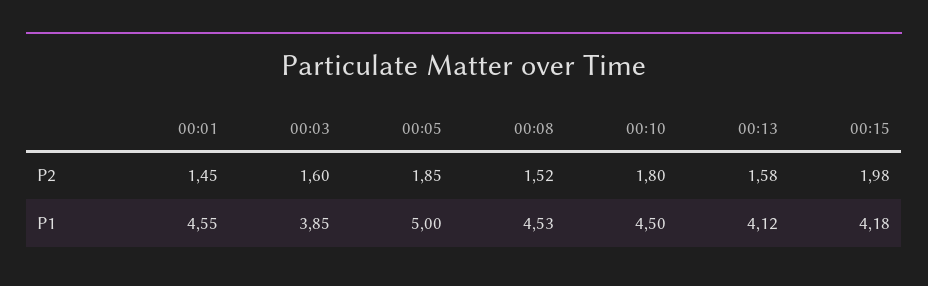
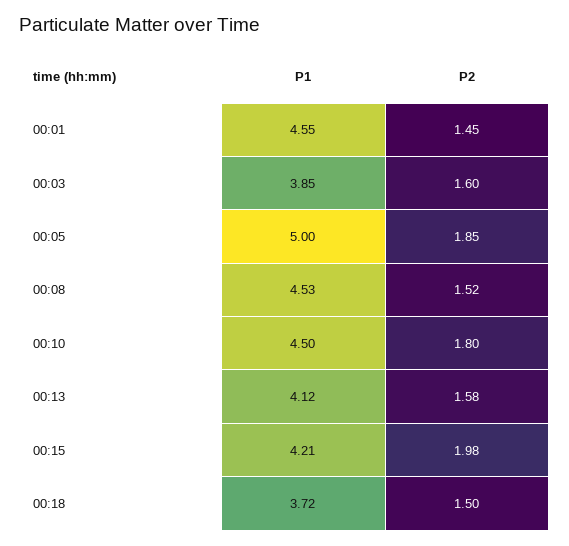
00:15, P1: 4.18 -> 4.21
00:18, P1: none -> 3.72
00:18, P2: none -> 1.5

